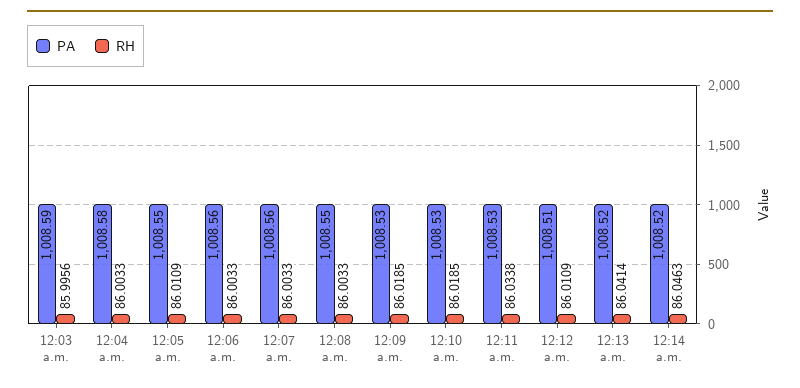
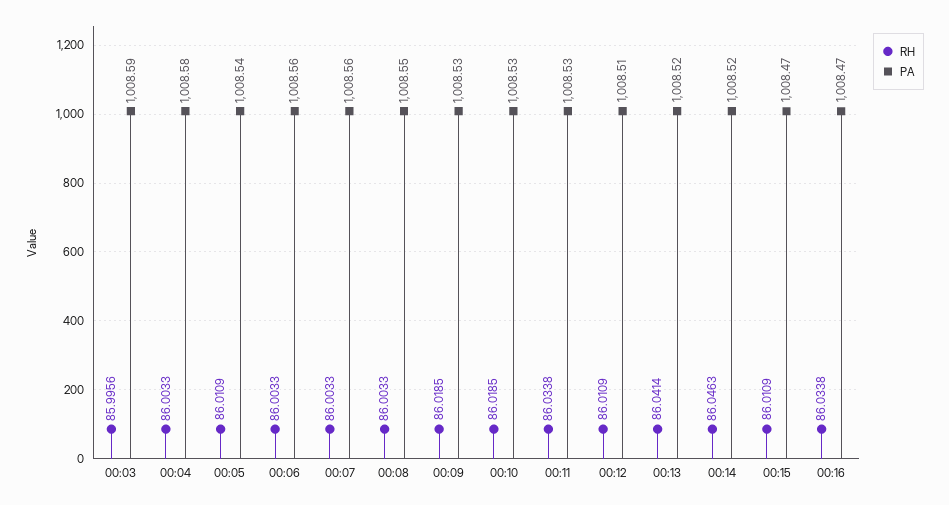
PA, 12:05 a.m.: 1008.55 -> 1008.54
RH, 00:15: none -> 86.0109
PA, 00:15: none -> 1008.47
RH, 00:16: none -> 86.0338
PA, 00:16: none -> 1008.47

